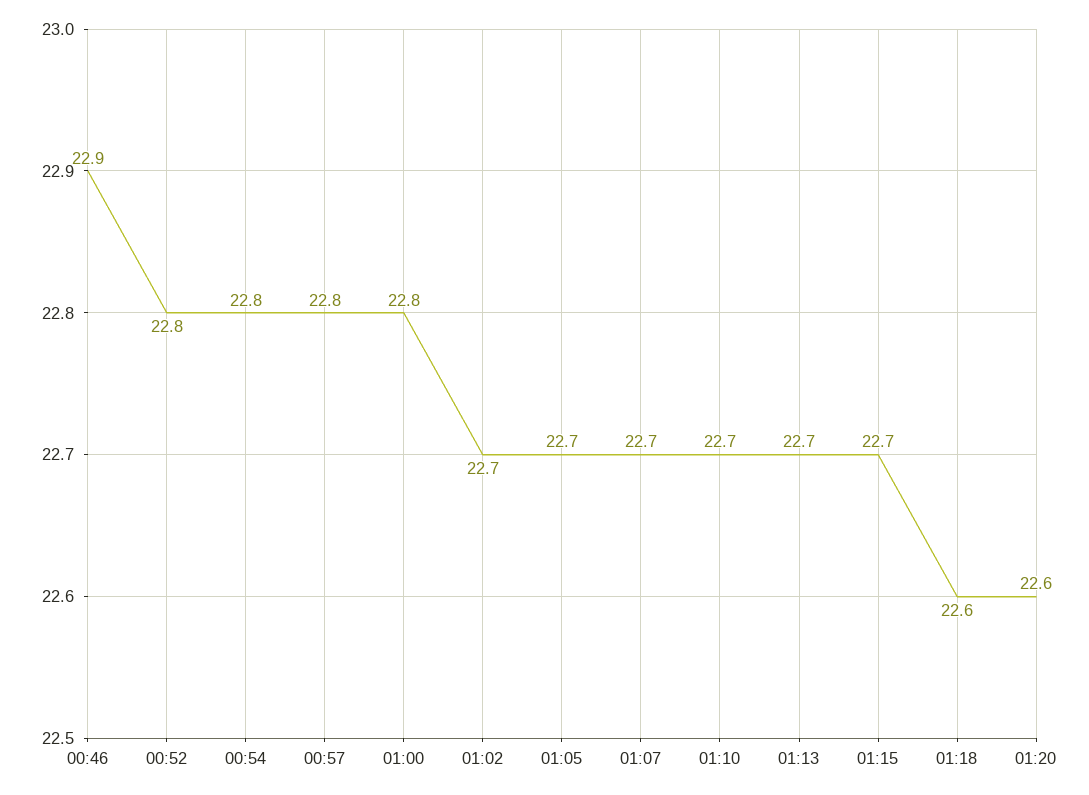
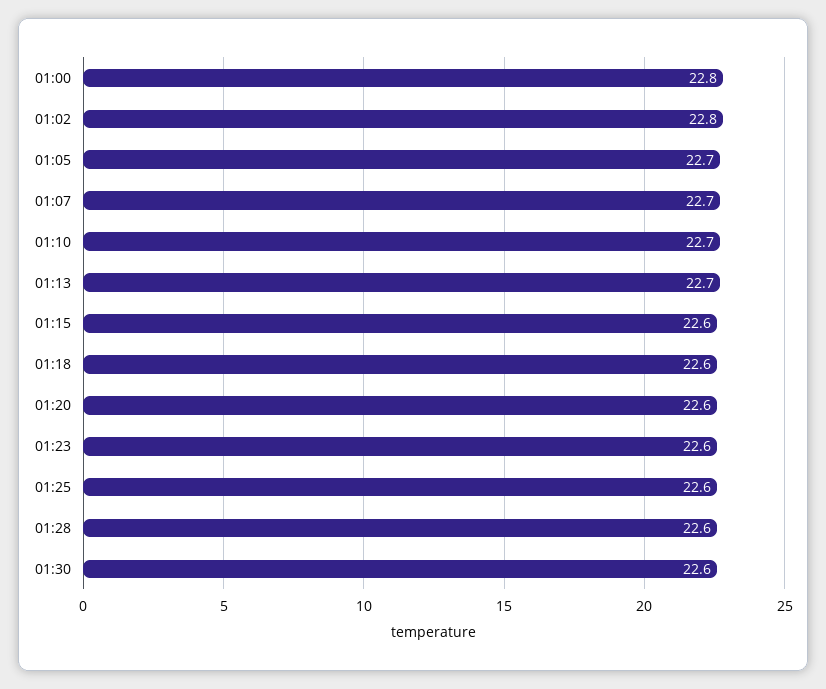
00:46: 22.9 -> none
00:52: 22.8 -> none
00:54: 22.8 -> none
00:57: 22.8 -> none
01:02: 22.7 -> 22.8
01:15: 22.7 -> 22.6
01:23: none -> 22.6
01:25: none -> 22.6
01:28: none -> 22.6
01:30: none -> 22.6

